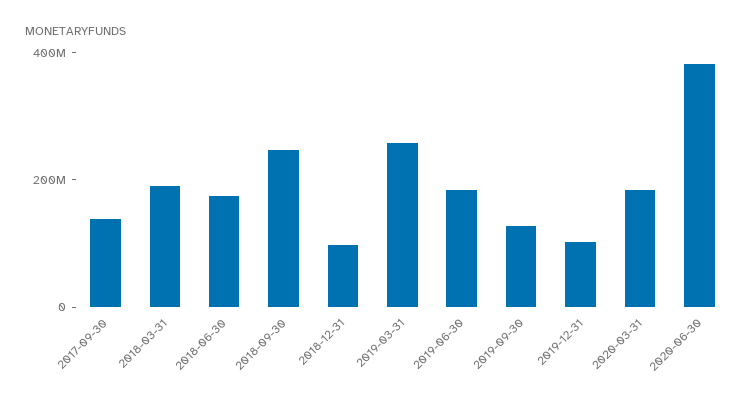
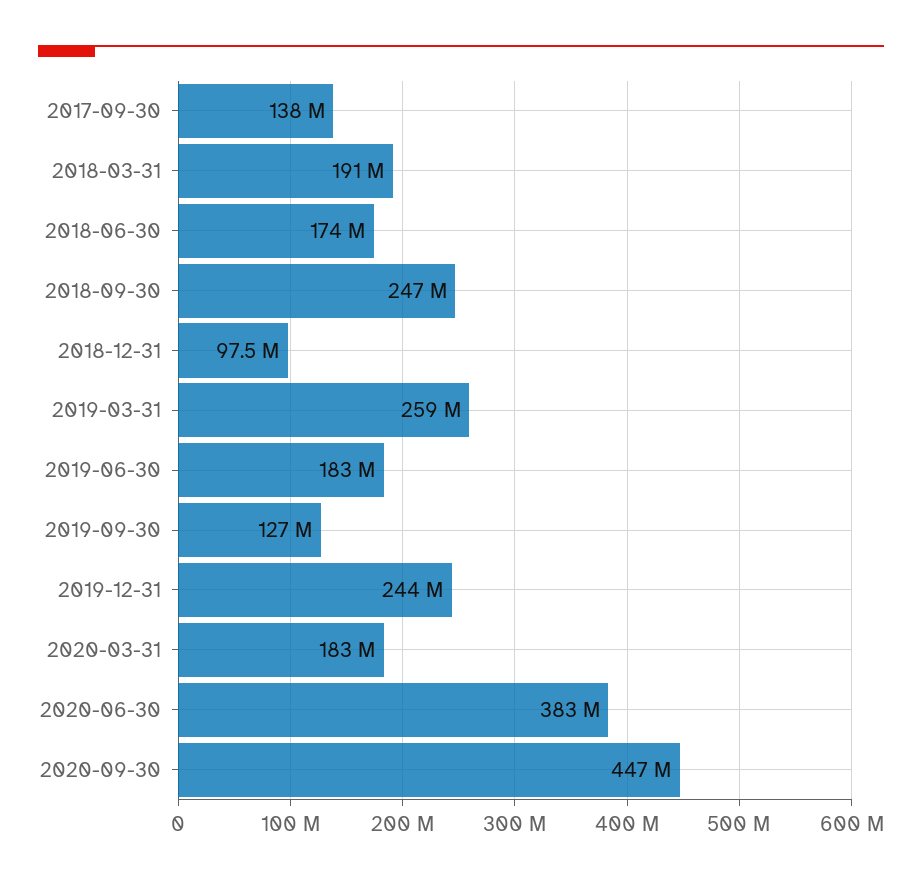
2019-12-31: 100000000 -> 244000000
2020-09-30: none -> 447000000

